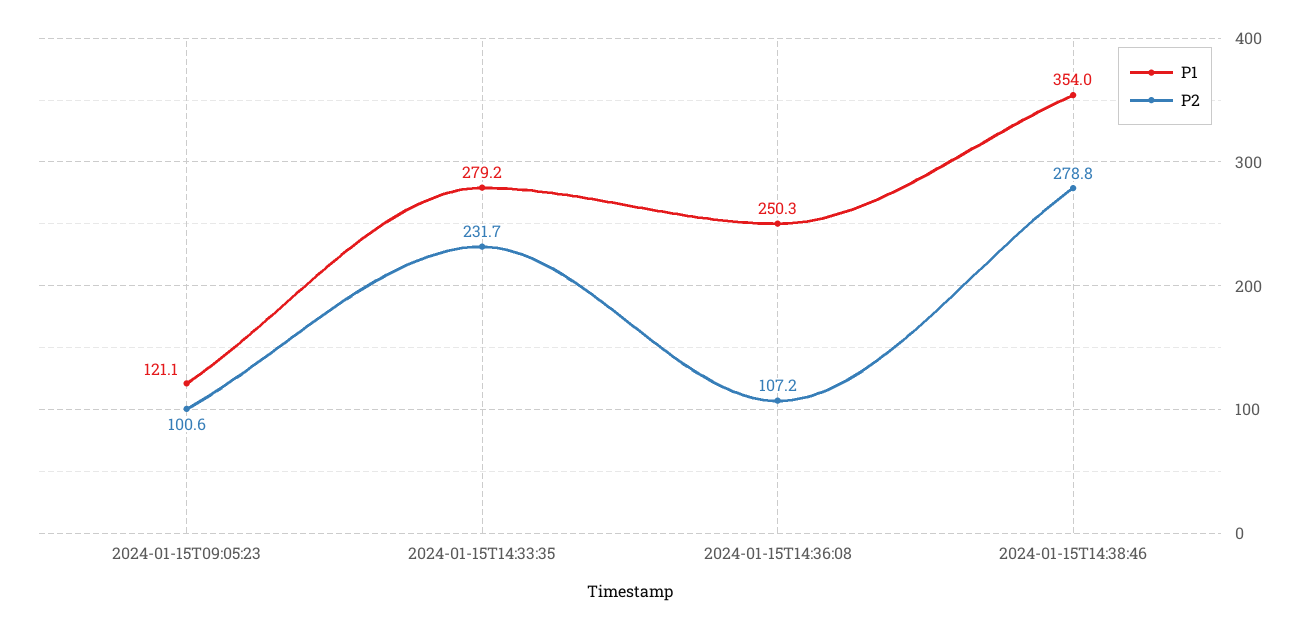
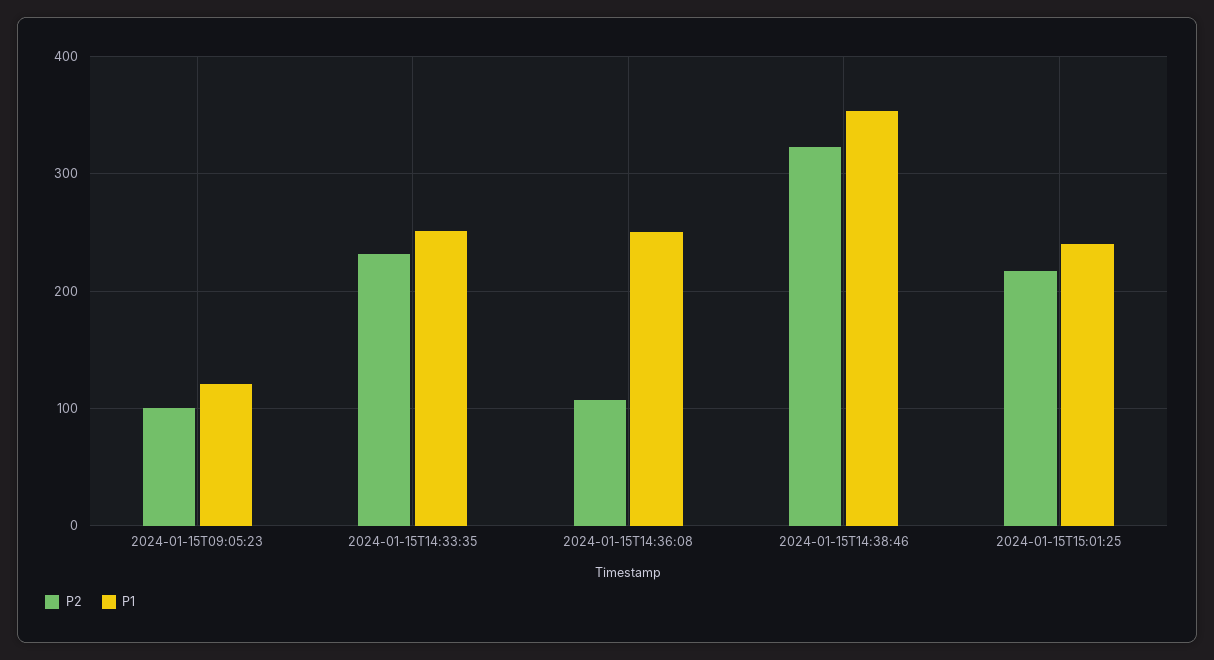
P1, 2024-01-15T14:33:35: 279.2 -> 250
P2, 2024-01-15T14:38:46: 278.8 -> 320
P2, 2024-01-15T15:01:25: none -> 220
P1, 2024-01-15T15:01:25: none -> 240

